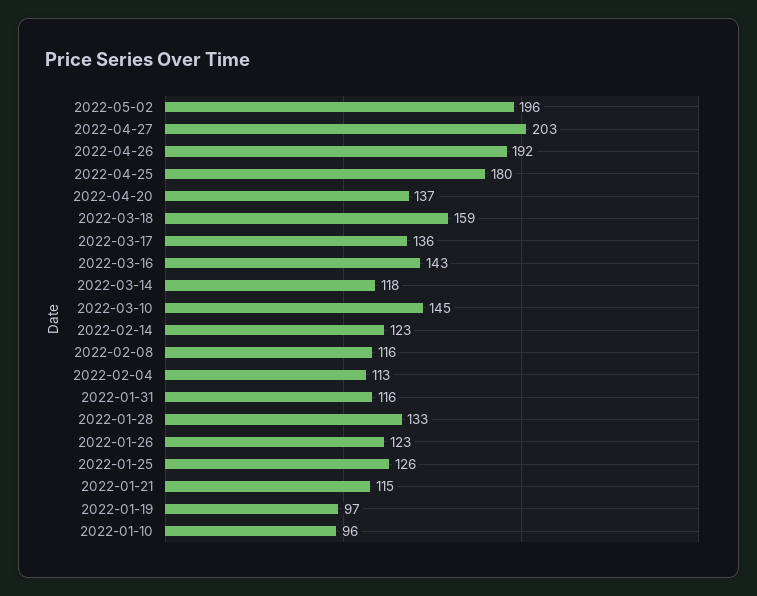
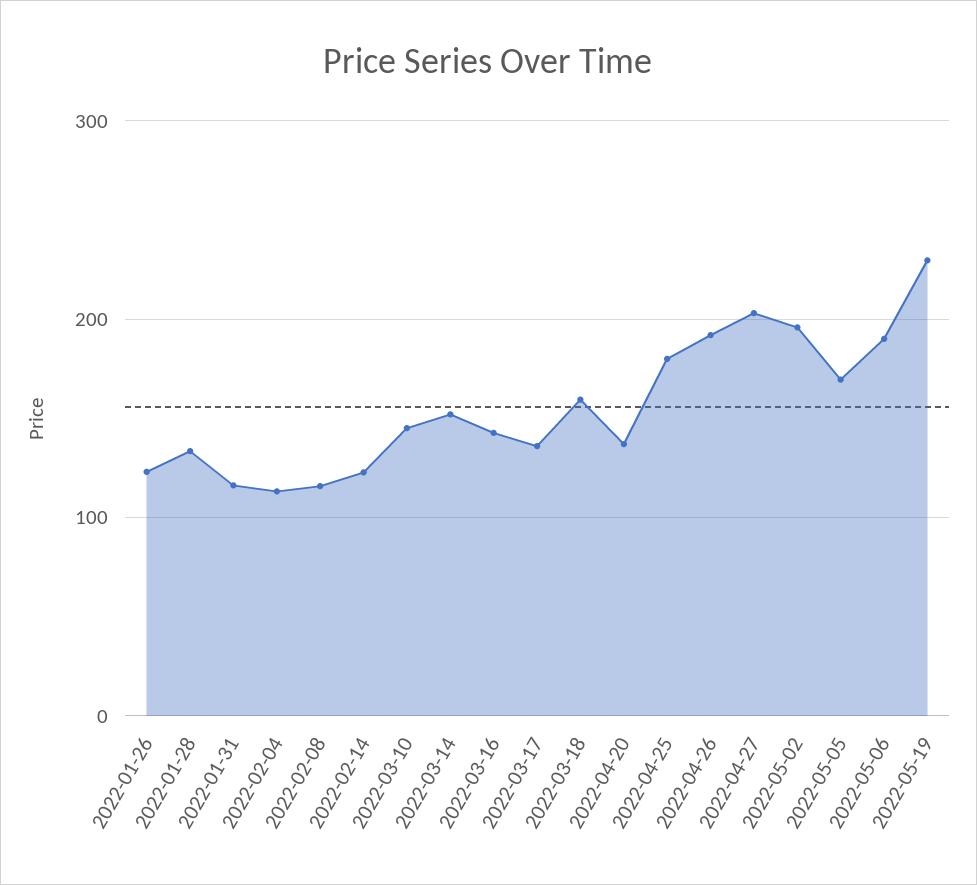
2022-03-14: 118 -> 150
2022-01-25: 126 -> none
2022-01-21: 115 -> none
2022-01-19: 97 -> none
2022-01-10: 96 -> none
2022-05-05: none -> 170
2022-05-06: none -> 190
2022-05-19: none -> 230

